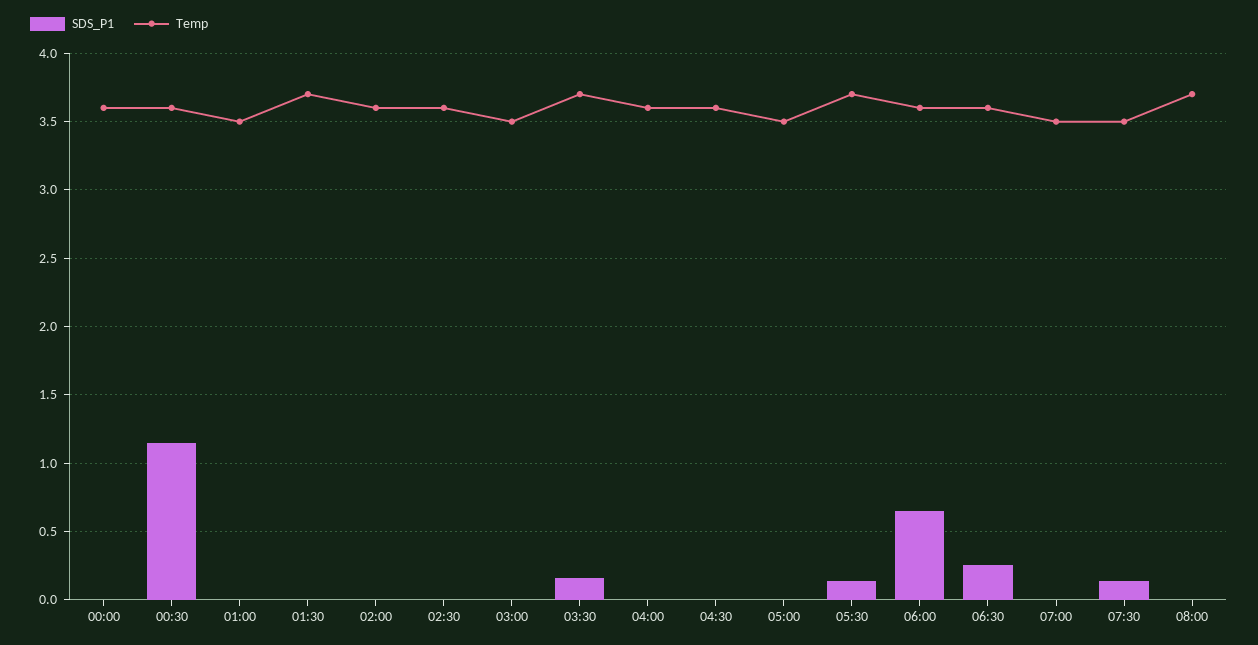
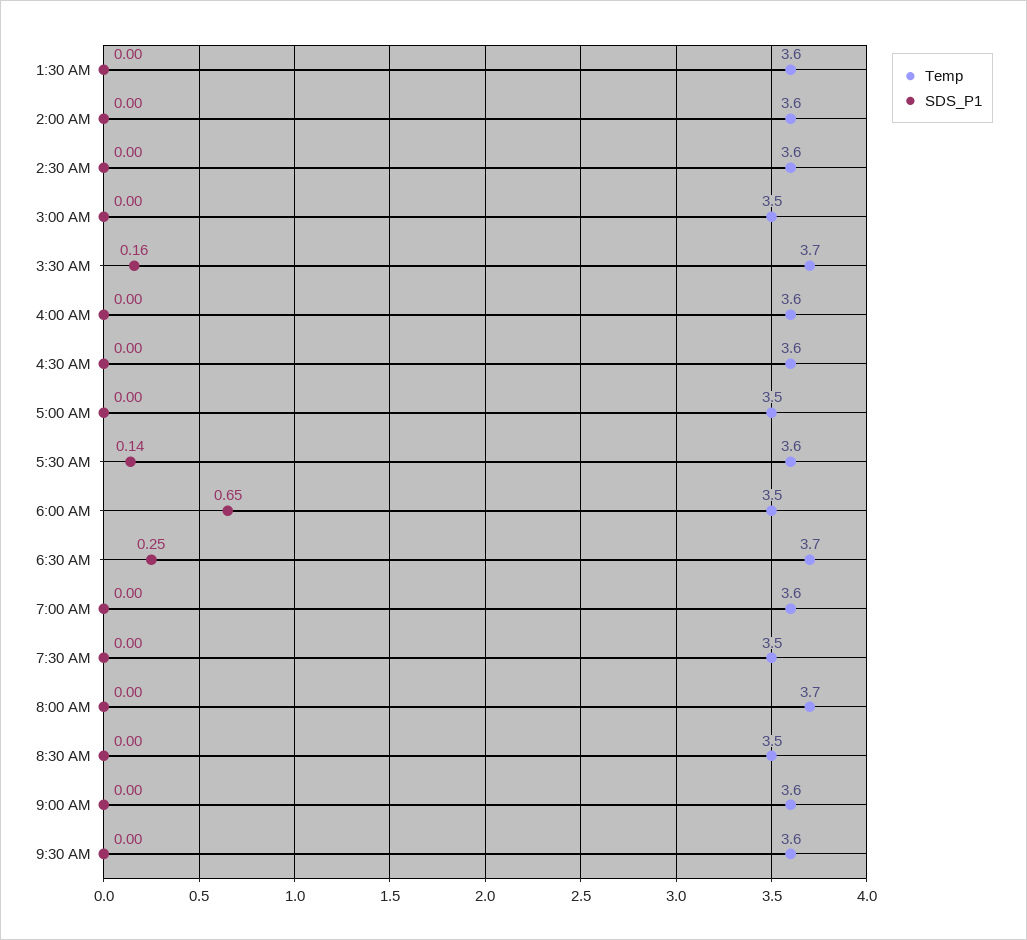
SDS_P1, 00:00: 0 -> none
Temp, 00:00: 3.6 -> none
SDS_P1, 00:30: 1.15 -> none
Temp, 00:30: 3.6 -> none
SDS_P1, 01:00: 0 -> none
Temp, 01:00: 3.5 -> none
Temp, 01:30: 3.7 -> 3.6
Temp, 05:30: 3.7 -> 3.6
Temp, 06:00: 3.6 -> 3.5
Temp, 06:30: 3.6 -> 3.7
Temp, 07:00: 3.5 -> 3.6
SDS_P1, 07:30: 0.15 -> 0
Temp, 8:30 AM: none -> 3.5
SDS_P1, 8:30 AM: none -> 0
Temp, 9:00 AM: none -> 3.6
SDS_P1, 9:00 AM: none -> 0
Temp, 9:30 AM: none -> 3.6
SDS_P1, 9:30 AM: none -> 0

